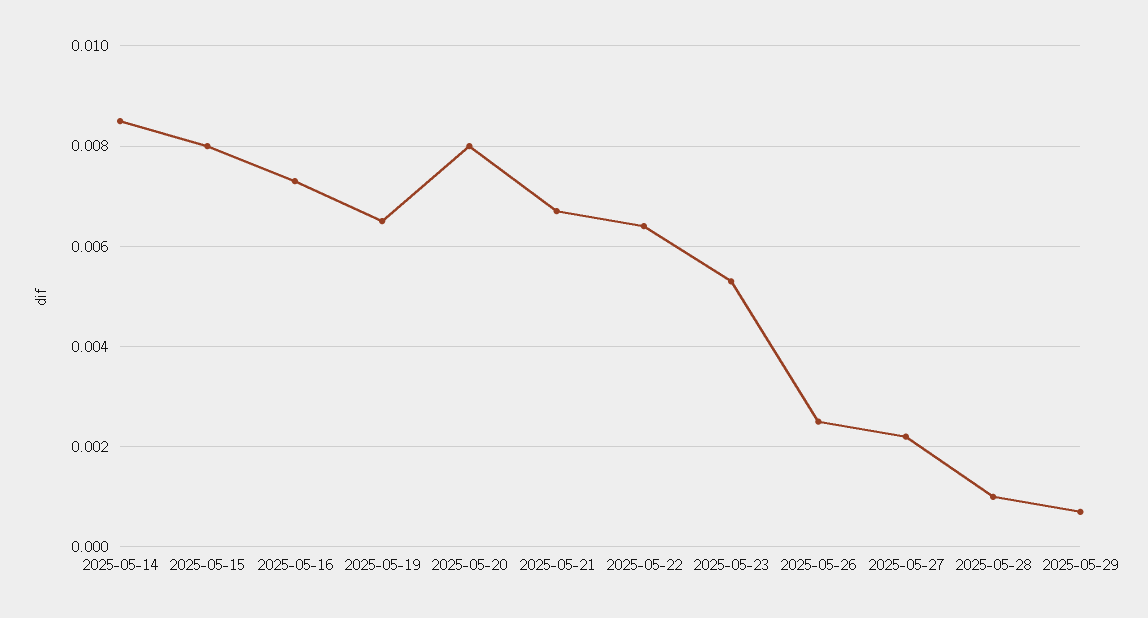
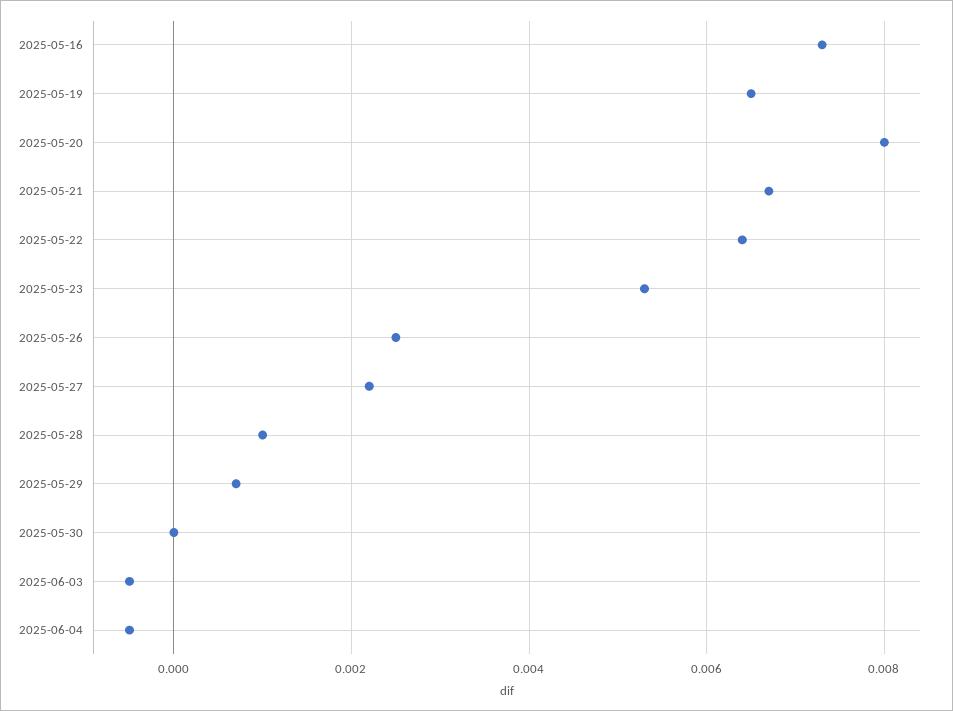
2025-05-14: 0.0085 -> none
2025-05-15: 0.008 -> none
2025-05-30: none -> 0
2025-06-03: none -> -0.0005
2025-06-04: none -> -0.0005

